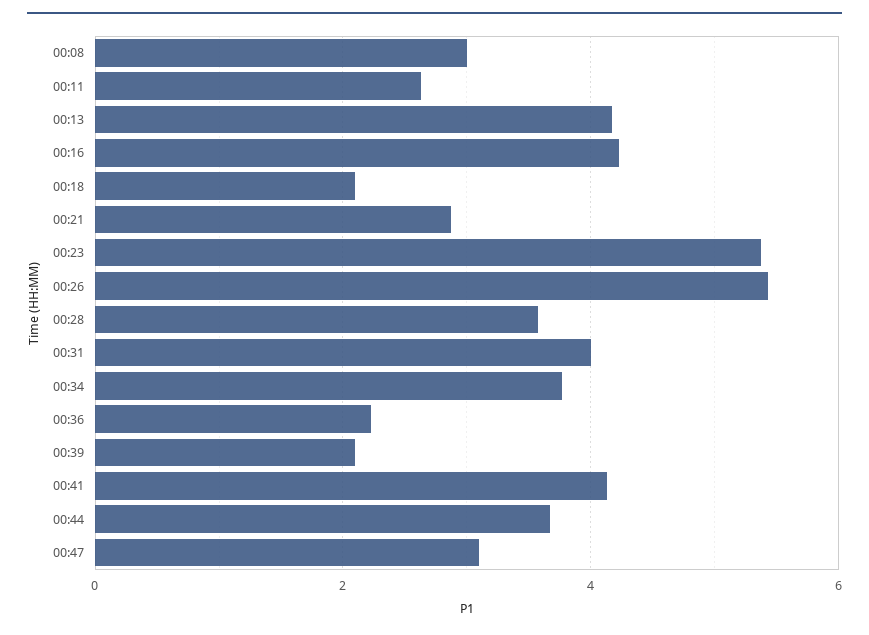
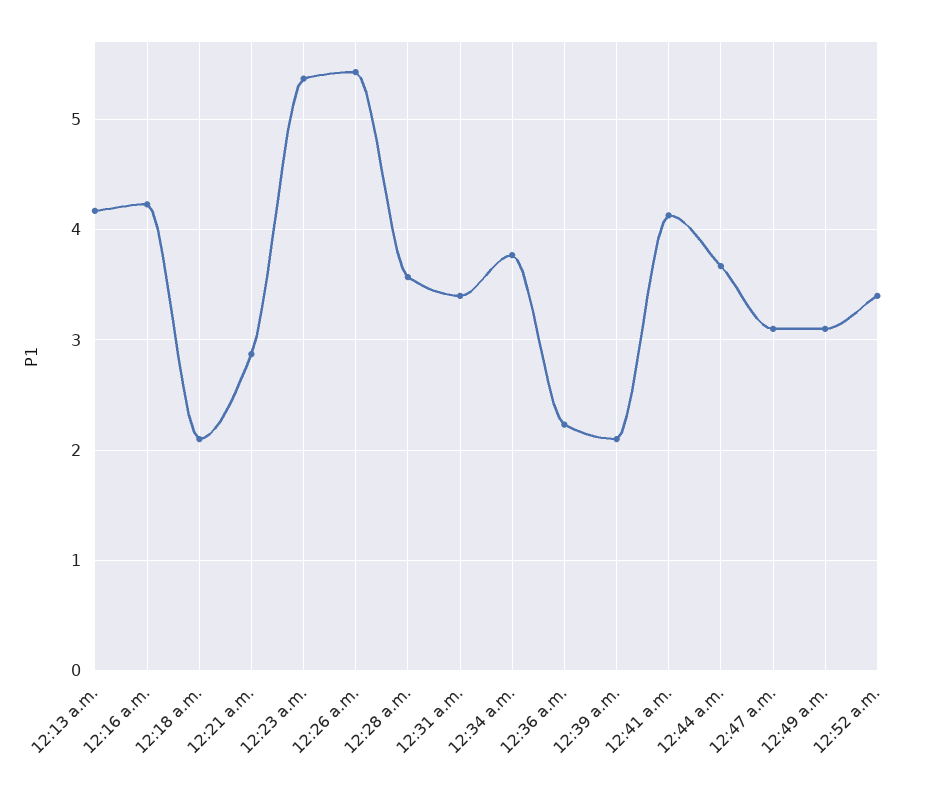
00:08: 3 -> none
00:11: 2.6 -> none
00:31: 4 -> 3.4
12:49 a.m.: none -> 3.1
12:52 a.m.: none -> 3.4

